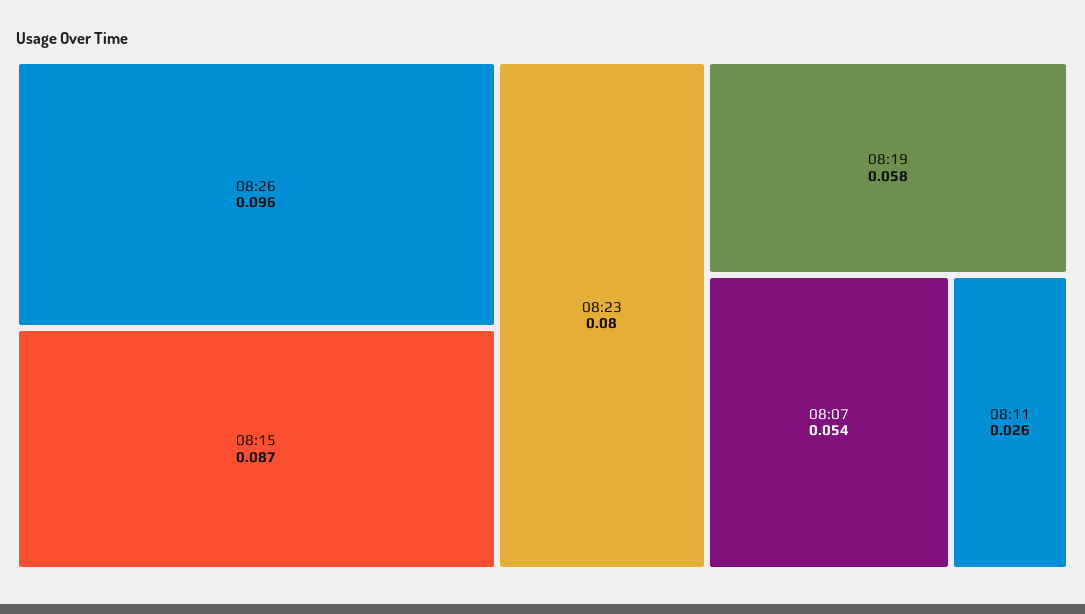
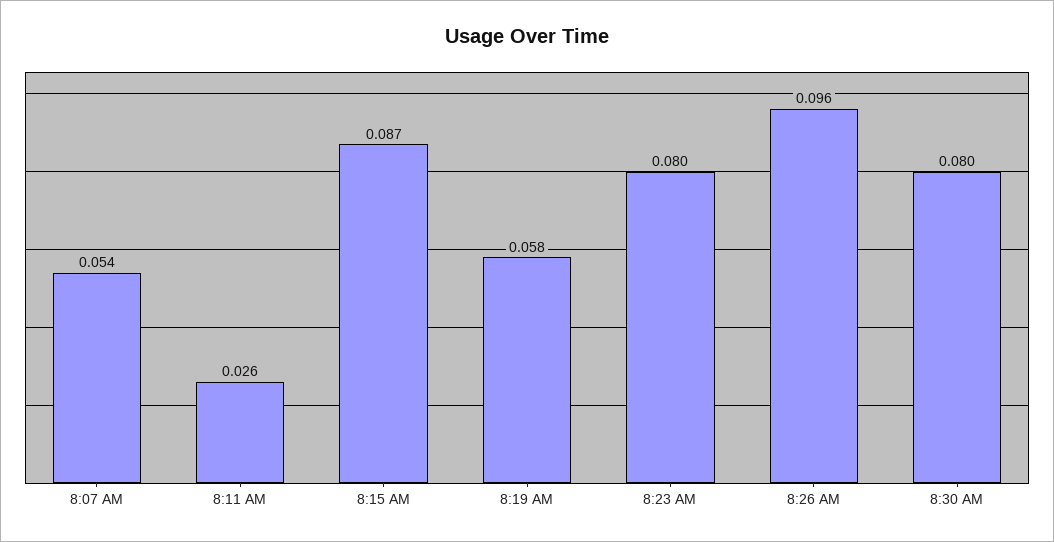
8:30 AM: none -> 0.08

